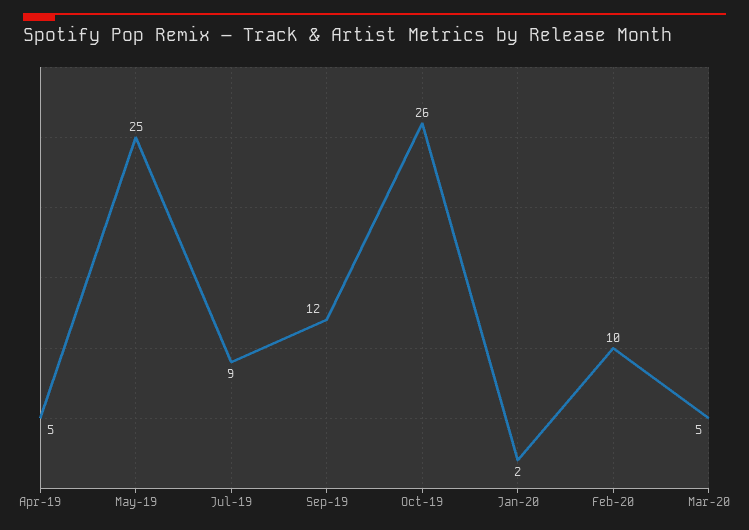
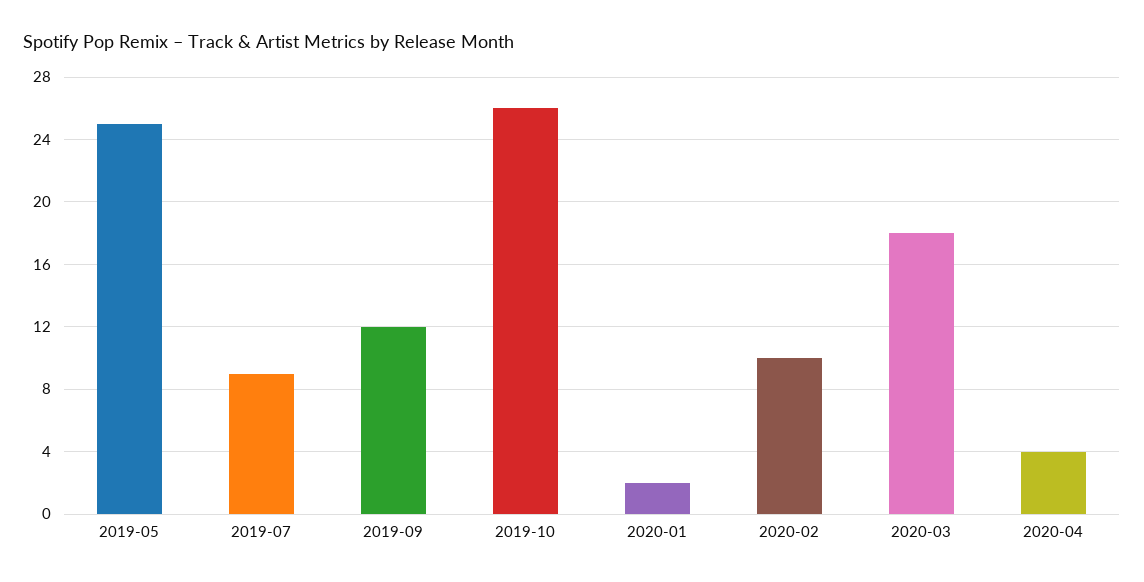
Apr-19: 5 -> none
Mar-20: 5 -> 18
2020-04: none -> 4

